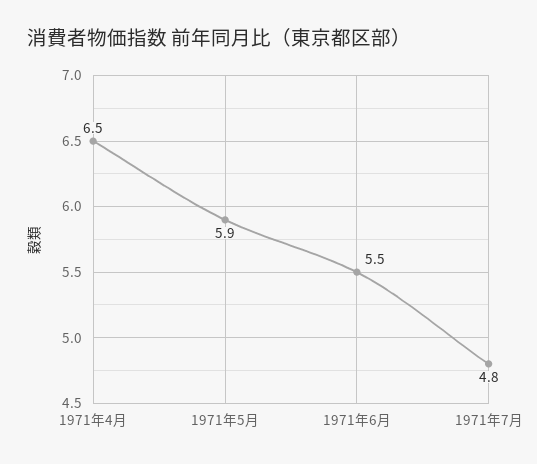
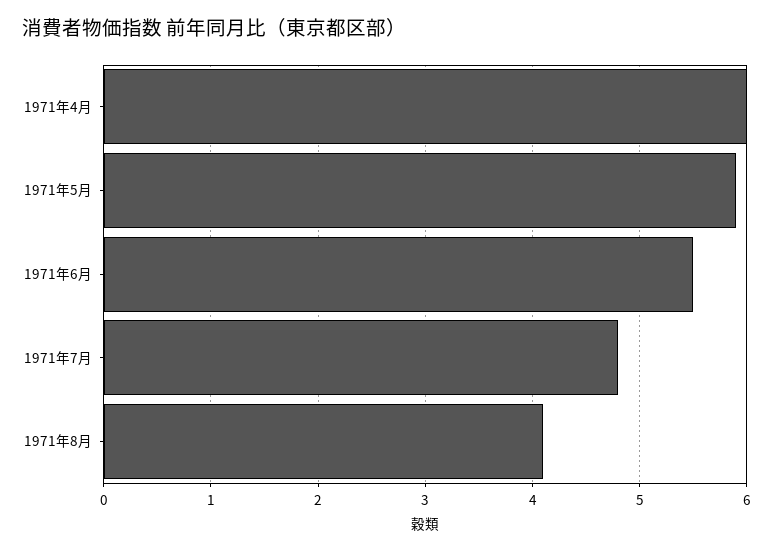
1971年4月: 6.5 -> 6
1971年8月: none -> 4.1

